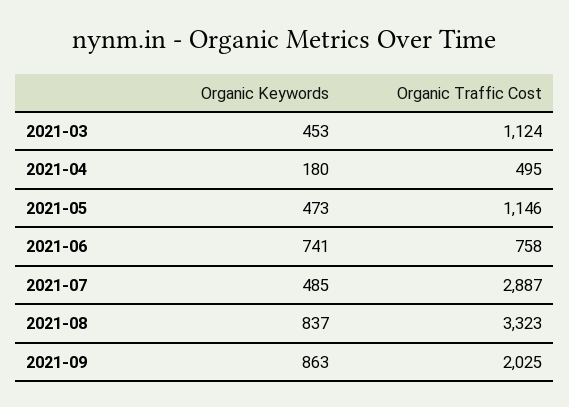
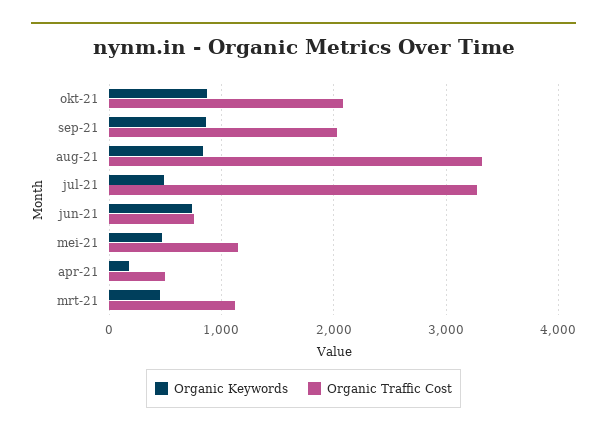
Organic Traffic Cost, 2021-07: 2887 -> 3300
Organic Keywords, okt-21: none -> 900
Organic Traffic Cost, okt-21: none -> 2100

